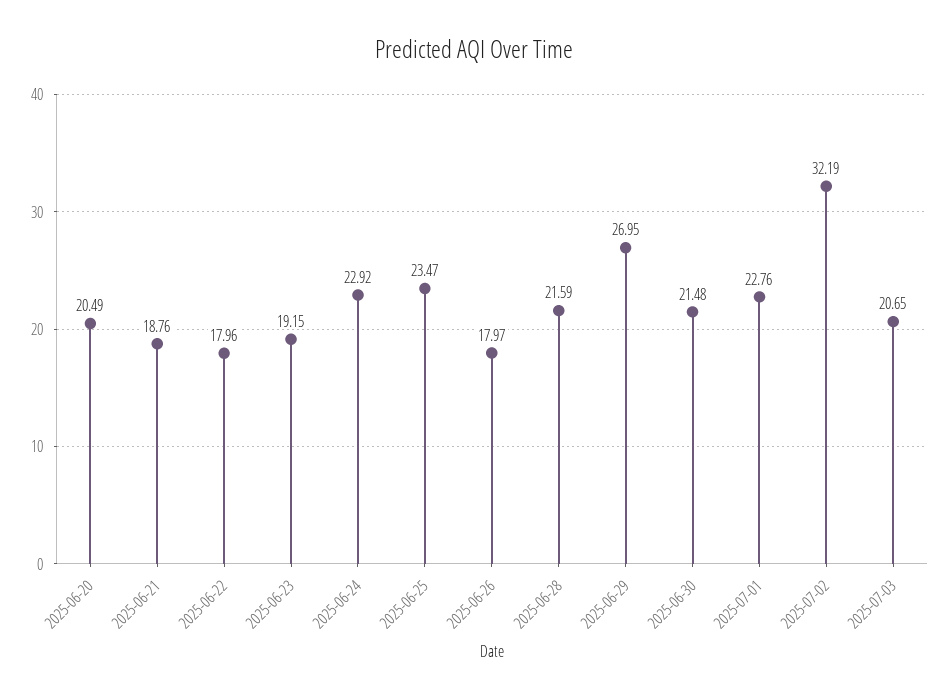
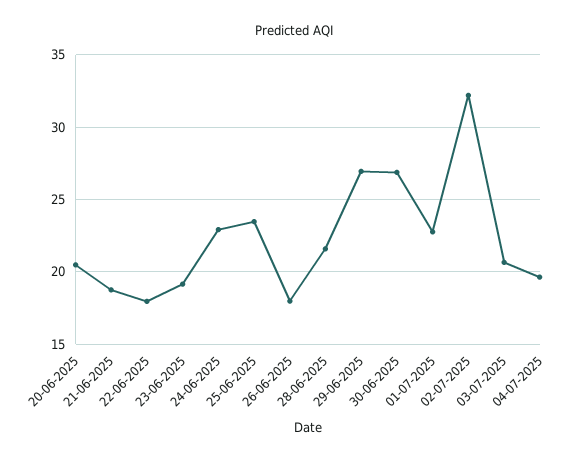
2025-06-30: 21.48 -> 27
04-07-2025: none -> 19.5

